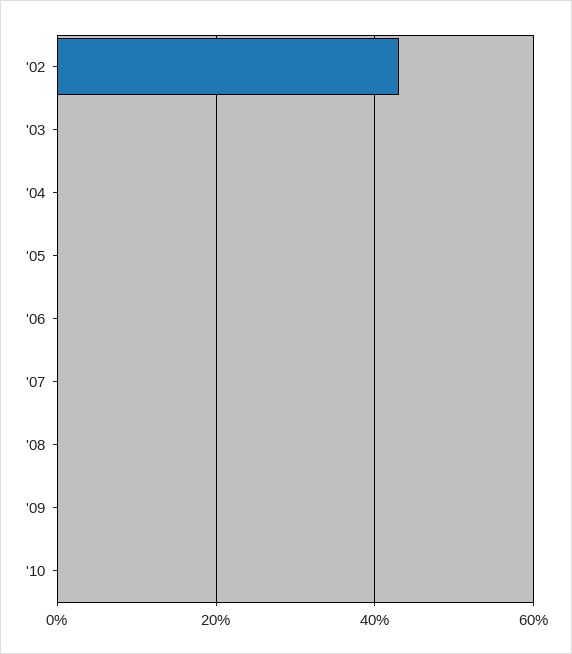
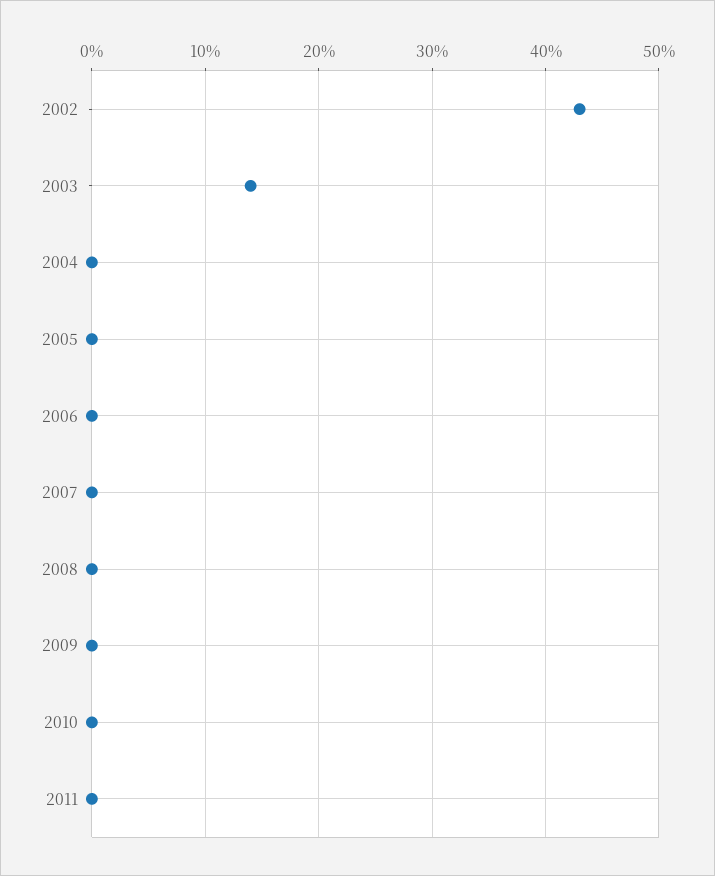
'03: 0 -> 14
2011: none -> 0

